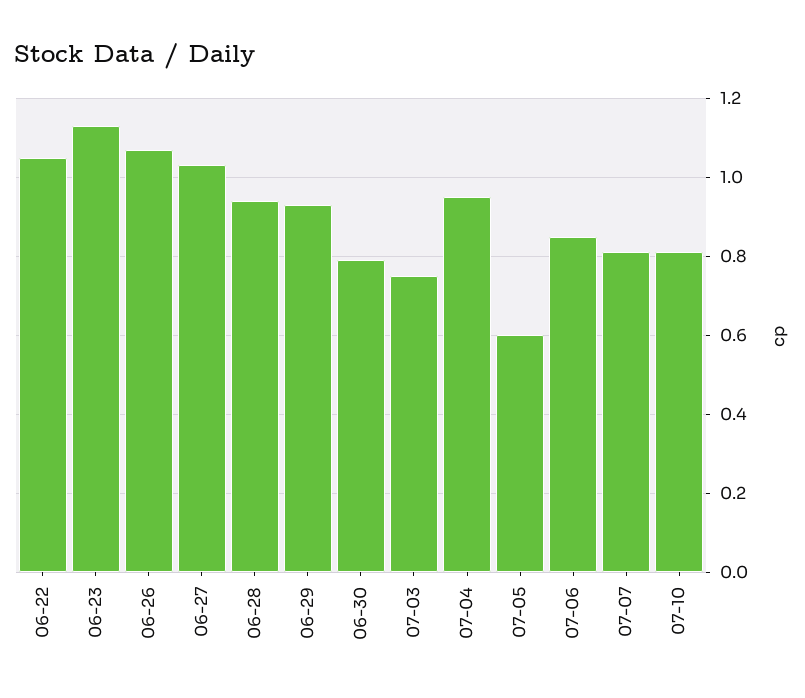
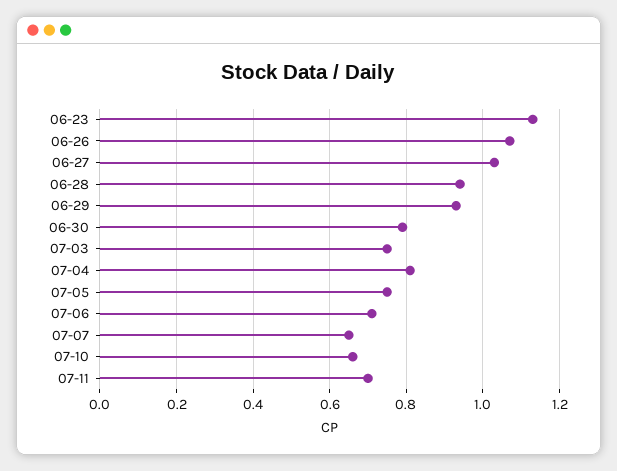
06-22: 1.05 -> none
07-04: 0.95 -> 0.8
07-05: 0.6 -> 0.75
07-06: 0.85 -> 0.7
07-07: 0.8 -> 0.65
07-10: 0.8 -> 0.65
07-11: none -> 0.7

